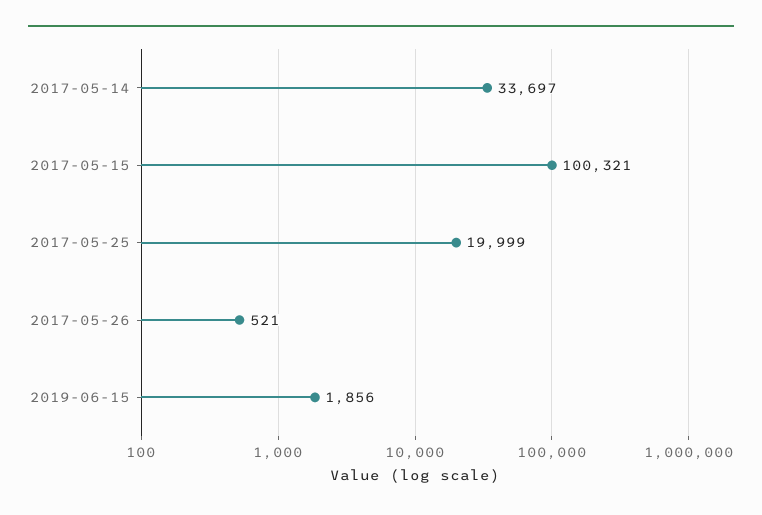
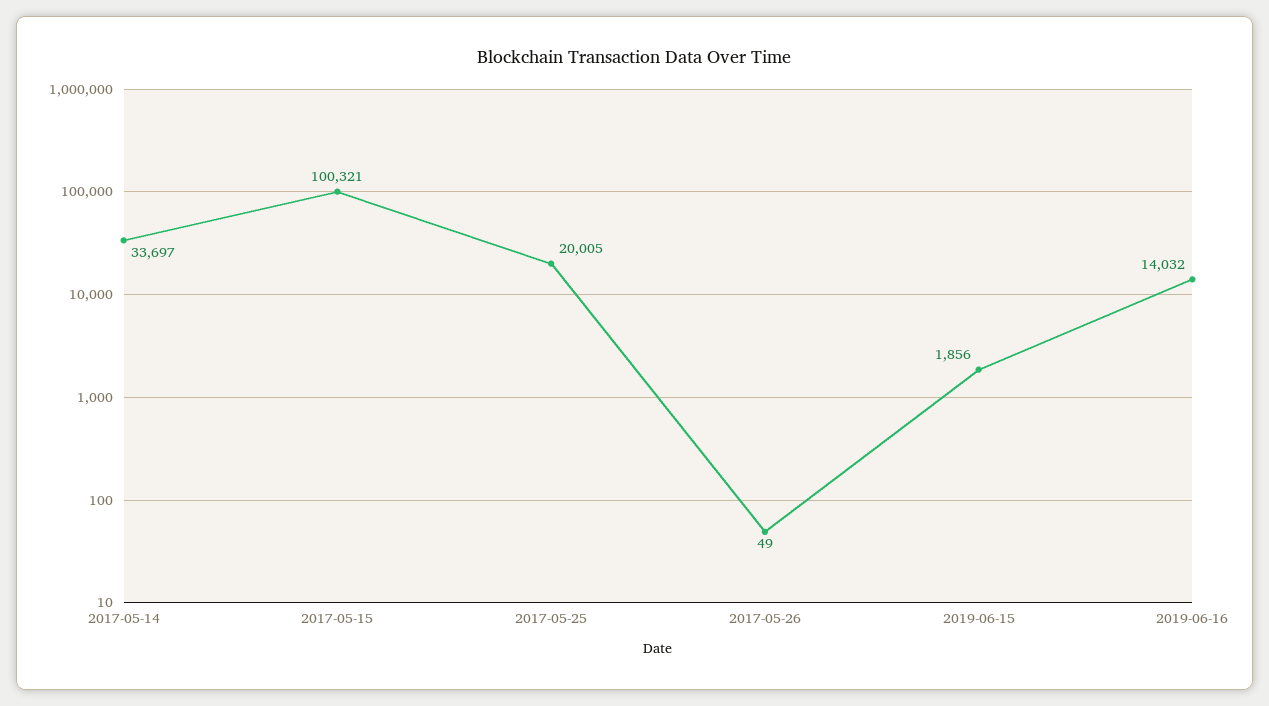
2017-05-25: 19999 -> 20005
2017-05-26: 521 -> 49
2019-06-16: none -> 14032

